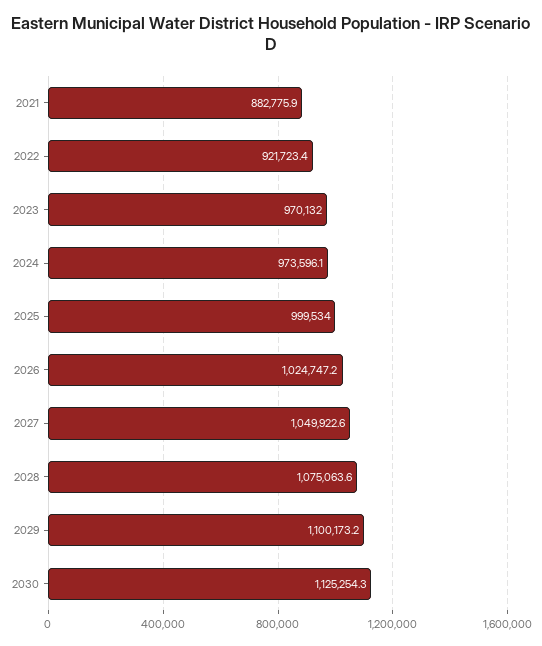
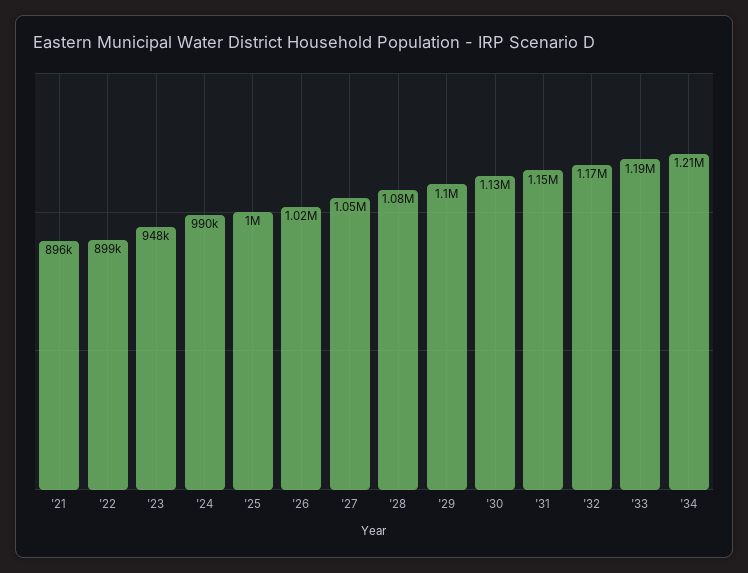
2021: 882775.9 -> 896000
2022: 921723.4 -> 899000
2023: 970132 -> 948000
2024: 973596.1 -> 990000
'31: none -> 1150000
'32: none -> 1170000
'33: none -> 1190000
'34: none -> 1210000

